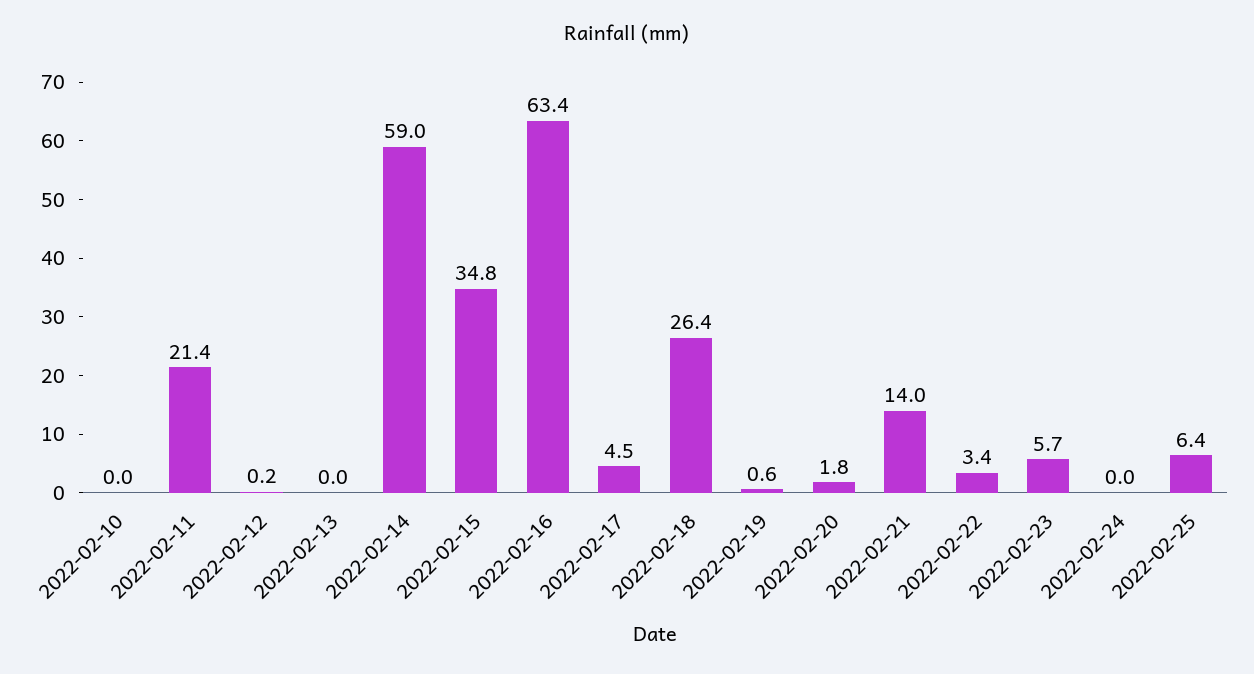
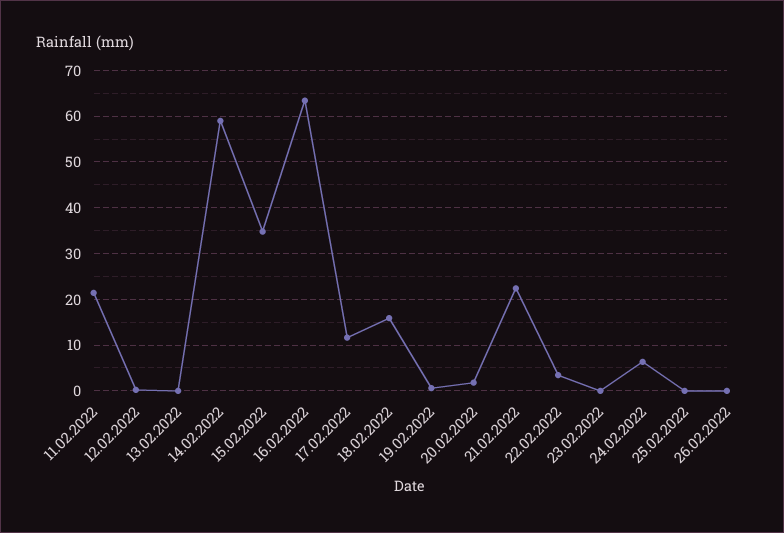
2022-02-10: 0 -> none
2022-02-17: 4.5 -> 12
2022-02-18: 26.4 -> 16
2022-02-21: 14 -> 22
2022-02-23: 5.7 -> 0
2022-02-24: 0 -> 6
2022-02-25: 6.4 -> 0
26.02.2022: none -> 0

